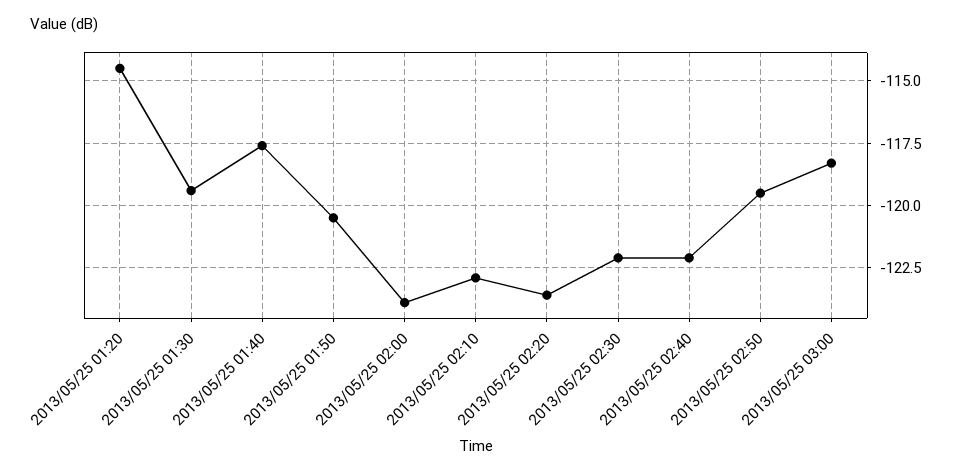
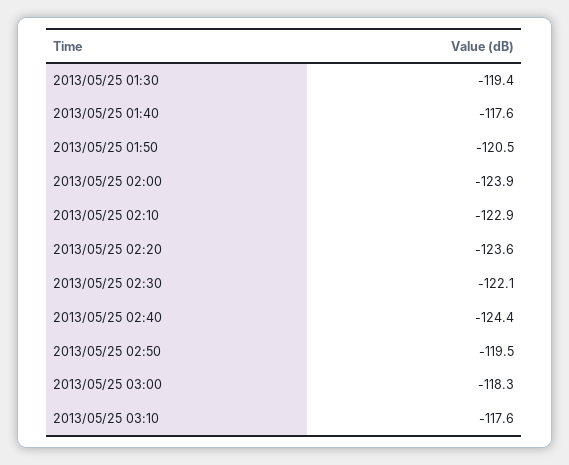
2013/05/25 01:20: -114.5 -> none
2013/05/25 02:40: -122 -> -124.4
2013/05/25 03:10: none -> -117.6

